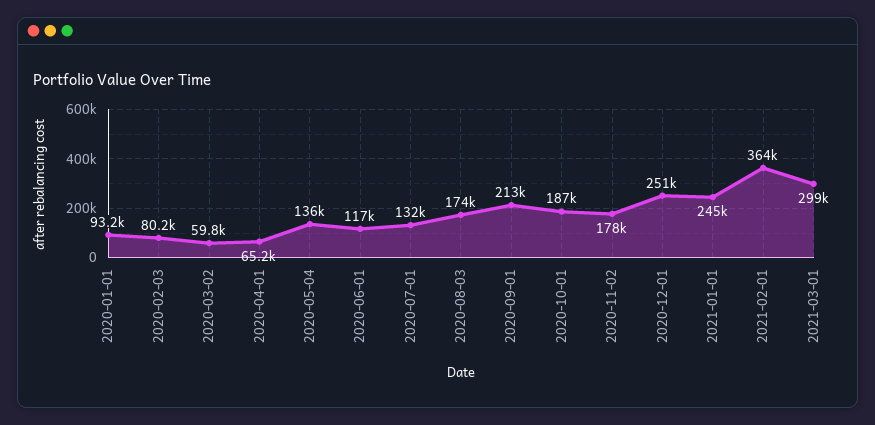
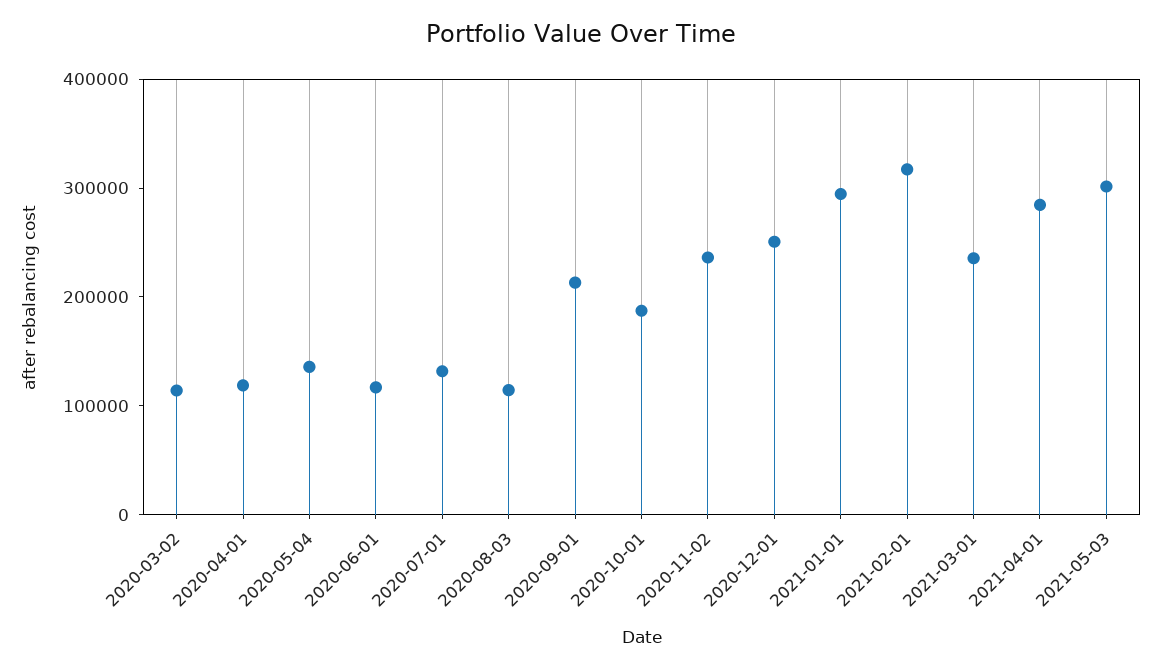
2020-01-01: 93200 -> none
2020-02-03: 80200 -> none
2020-03-02: 59800 -> 120000
2020-04-01: 65200 -> 120000
2020-08-03: 174000 -> 120000
2020-11-02: 178000 -> 240000
2021-01-01: 245000 -> 300000
2021-02-01: 364000 -> 320000
2021-03-01: 299000 -> 240000
2021-04-01: none -> 280000
2021-05-03: none -> 300000

